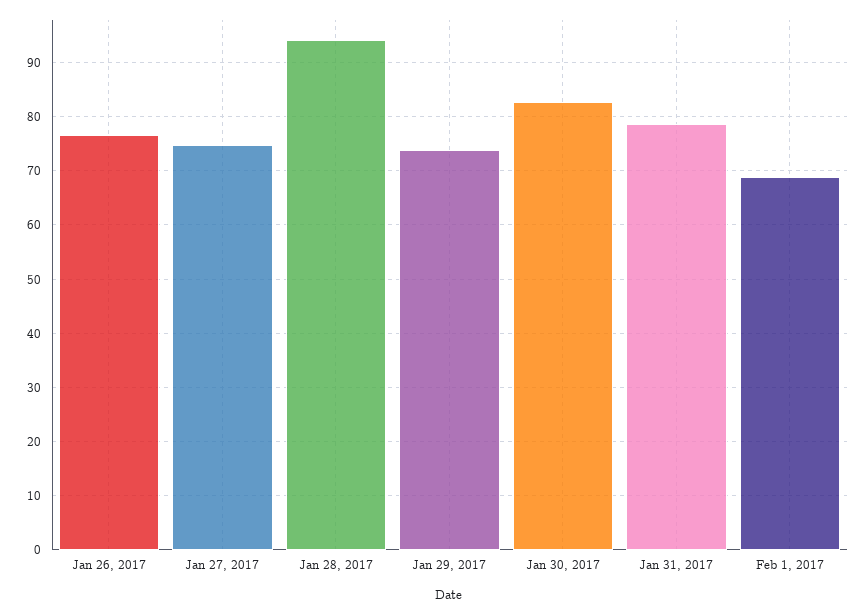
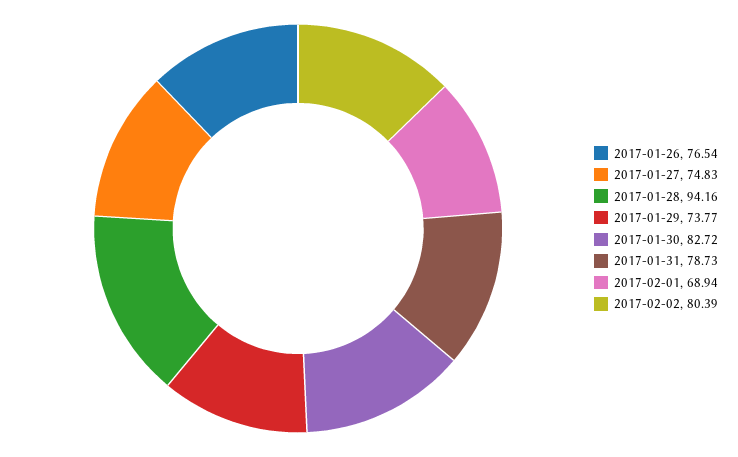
2017-02-02: none -> 80.39

